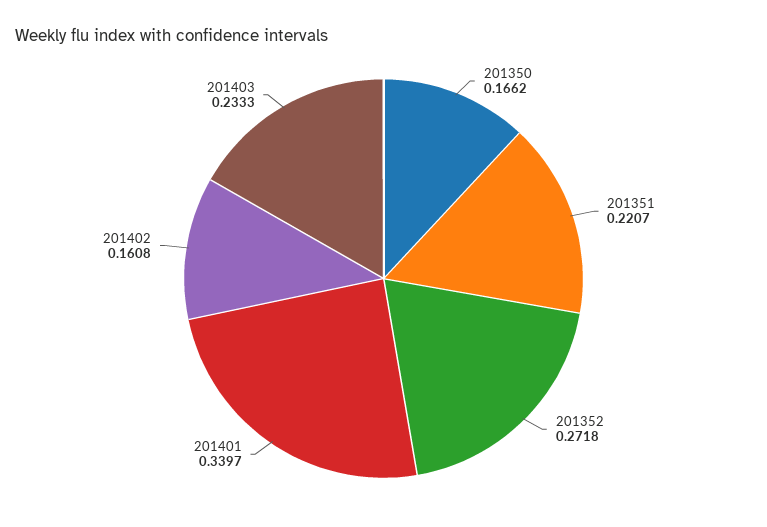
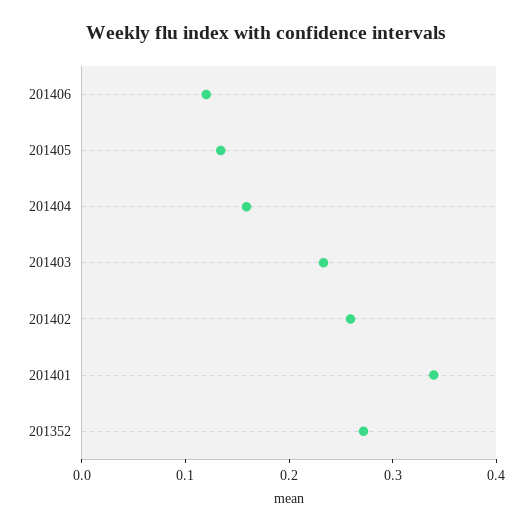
201350: 0.1662 -> none
201351: 0.2207 -> none
201402: 0.1608 -> 0.26
201406: none -> 0.12
201405: none -> 0.14
201404: none -> 0.16

